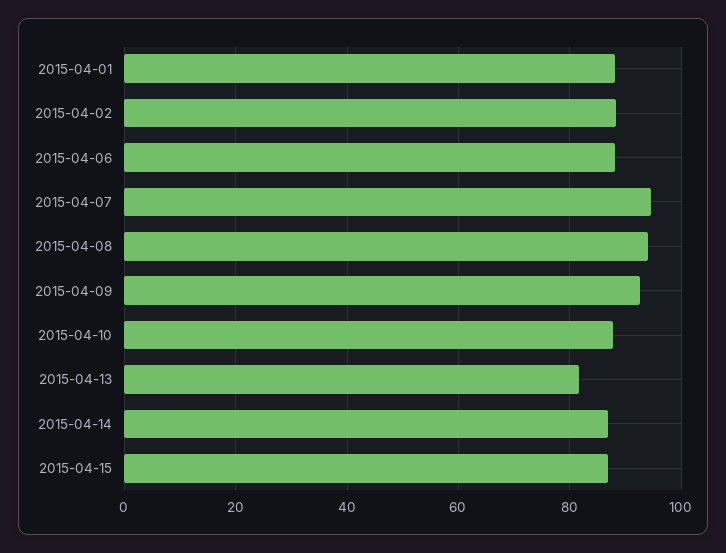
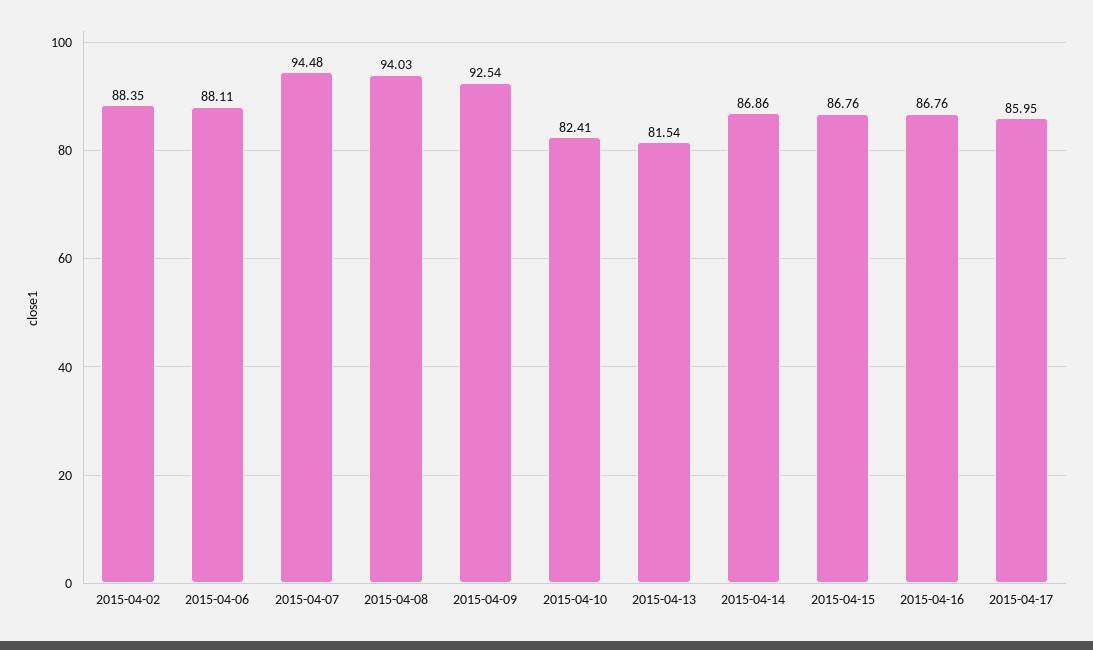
2015-04-01: 88 -> none
2015-04-10: 88 -> 82.41
2015-04-16: none -> 86.76
2015-04-17: none -> 85.95

